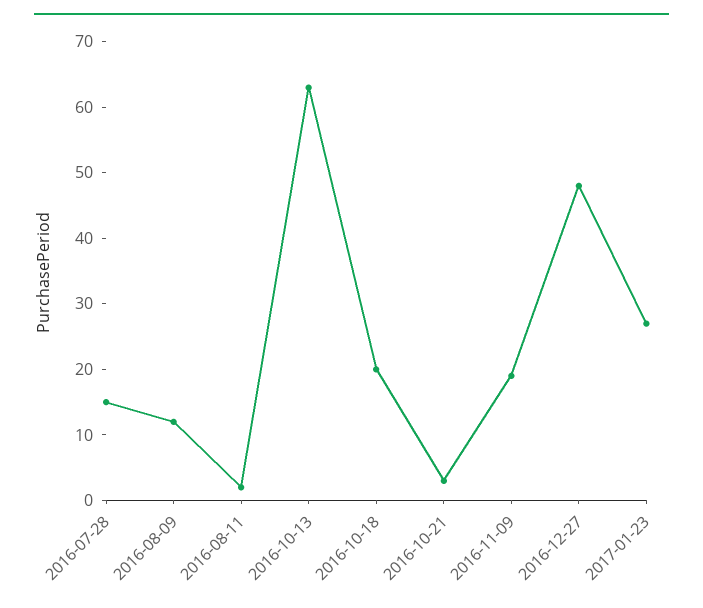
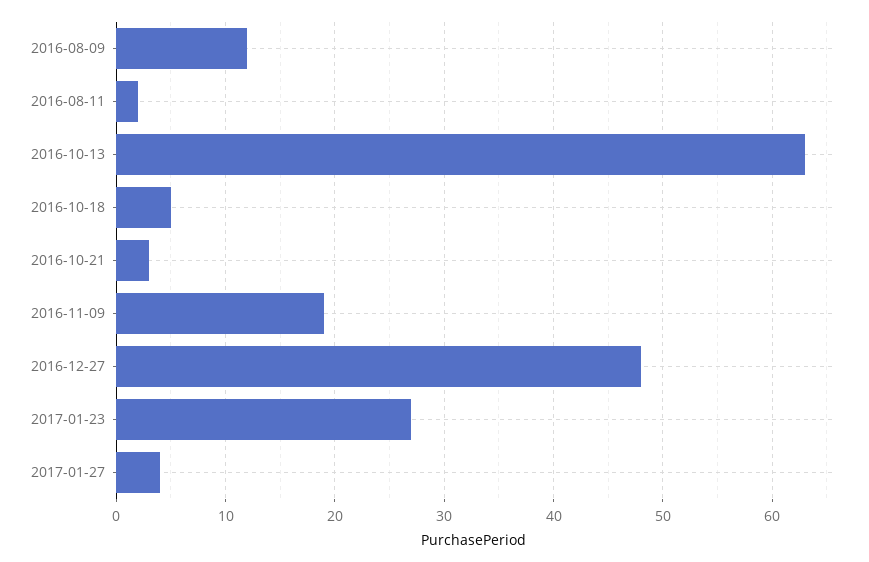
2016-07-28: 15 -> none
2016-10-18: 20 -> 5
2017-01-27: none -> 4

